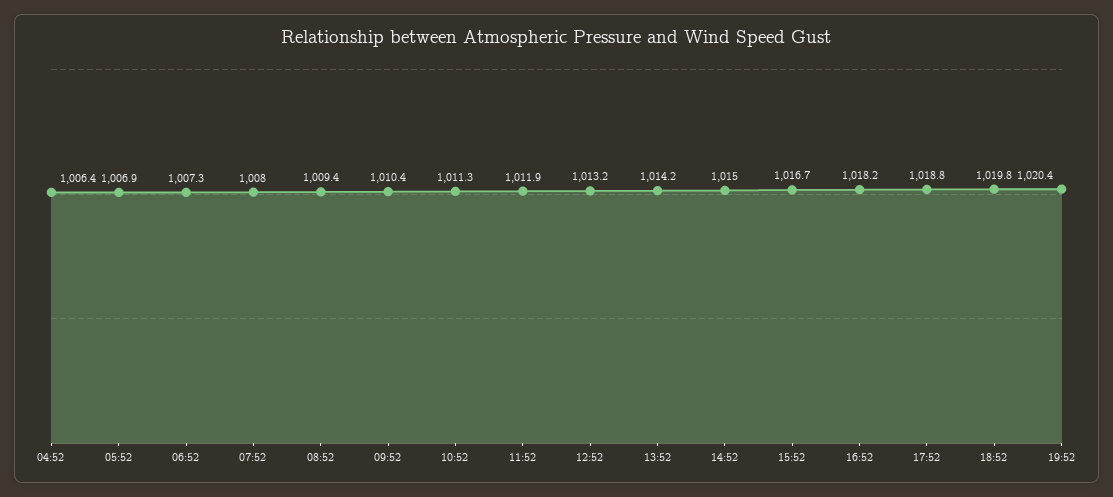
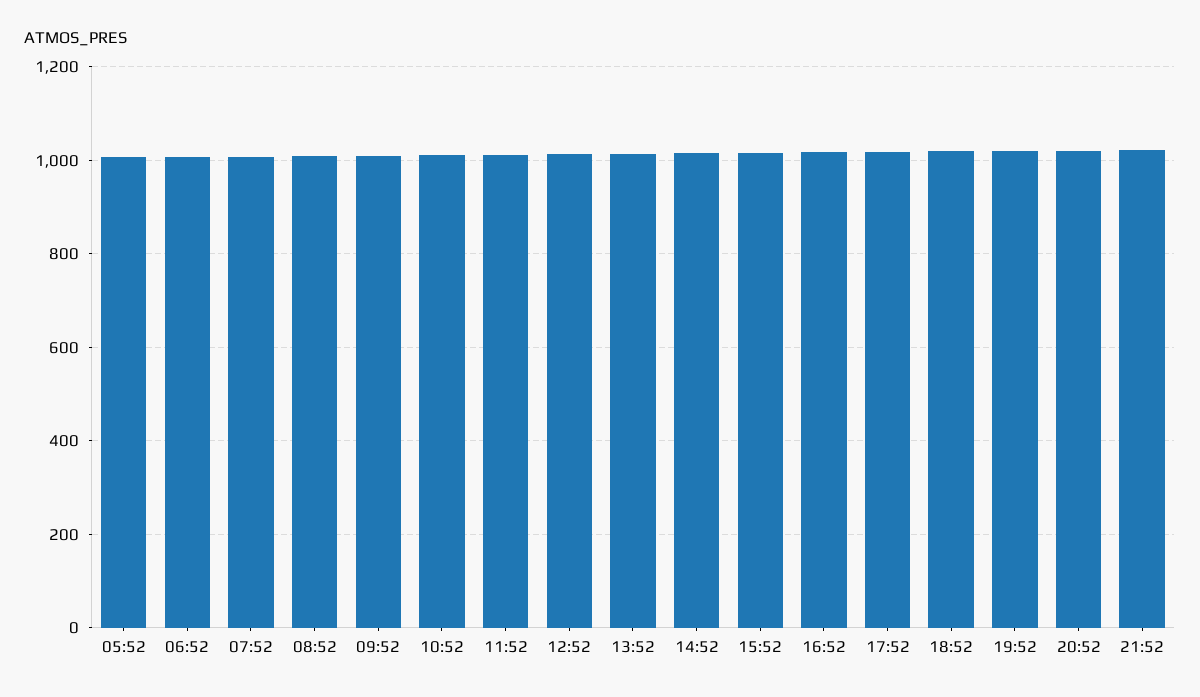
04:52: 1006.4 -> none
20:52: none -> 1020
21:52: none -> 1020

